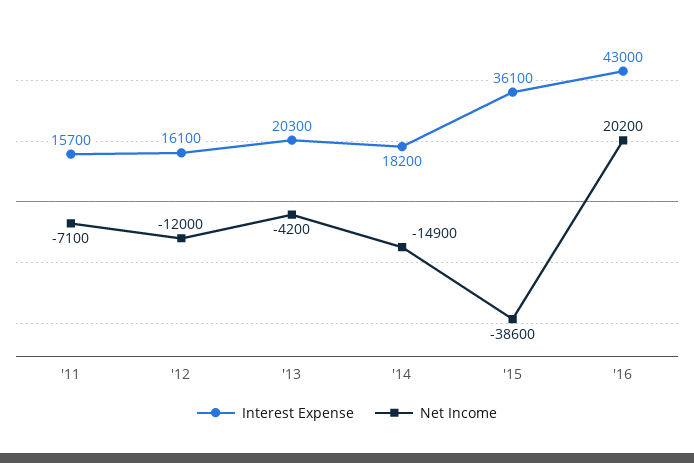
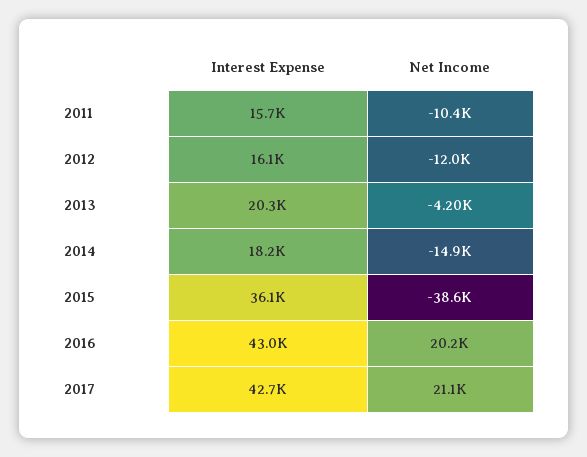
Net Income, '11: -7100 -> -10400
Interest Expense, 2017: none -> 42700
Net Income, 2017: none -> 21100

